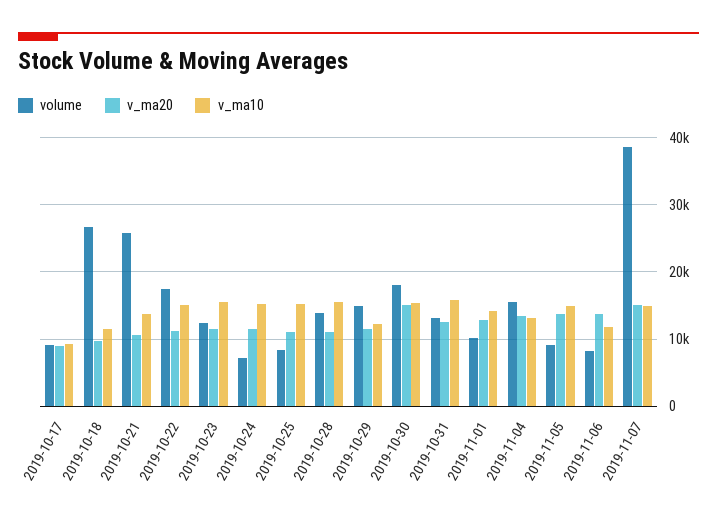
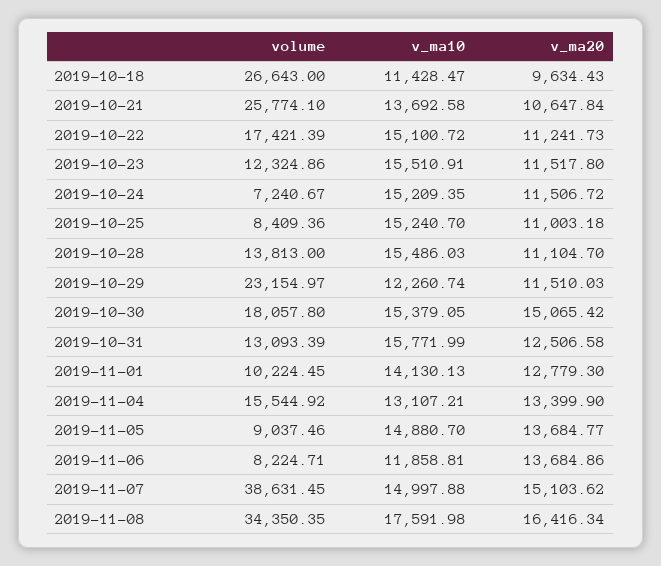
volume, 2019-10-17: 9000 -> none
v_ma20, 2019-10-17: 9000 -> none
v_ma10, 2019-10-17: 9000 -> none
volume, 2019-10-29: 15000 -> 23154.97
volume, 2019-11-08: none -> 34350.35
v_ma10, 2019-11-08: none -> 17591.98
v_ma20, 2019-11-08: none -> 16416.34

